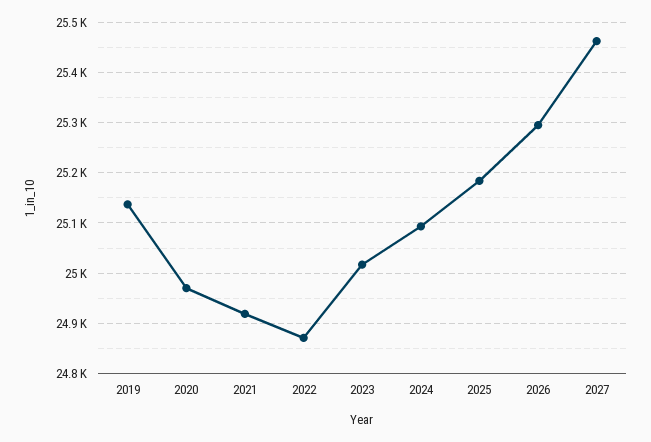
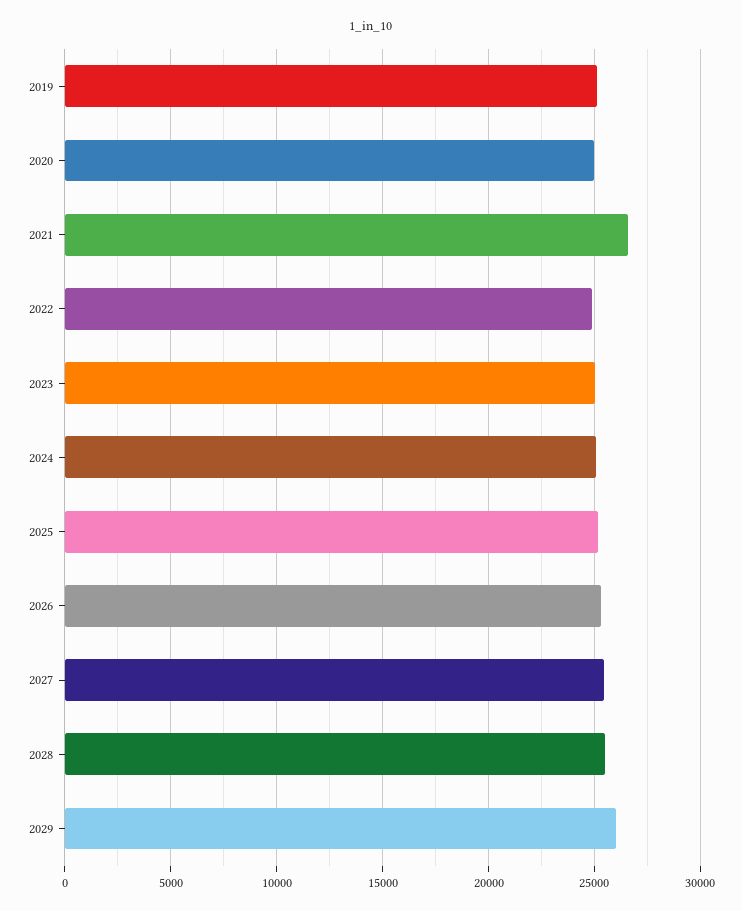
2021: 24920 -> 26500
2028: none -> 25500
2029: none -> 26000

